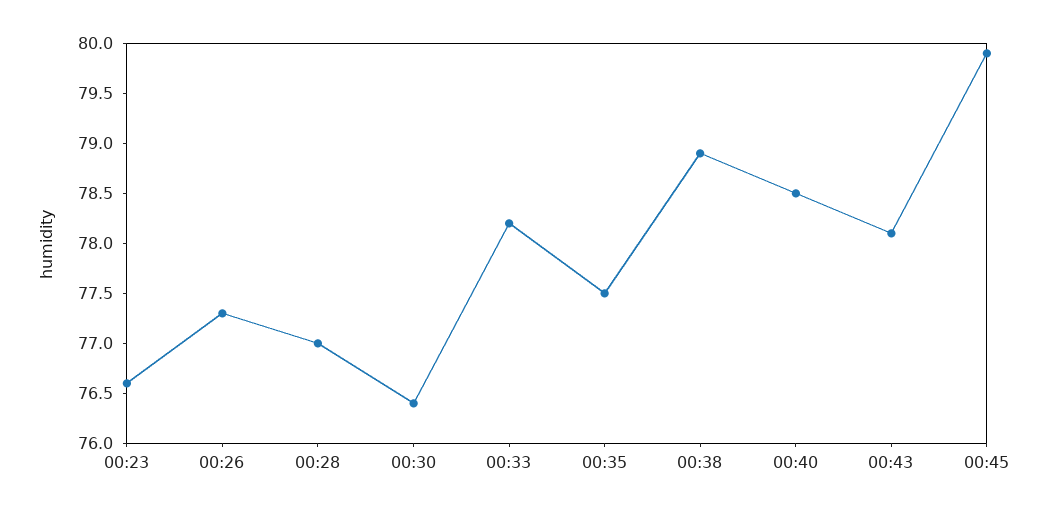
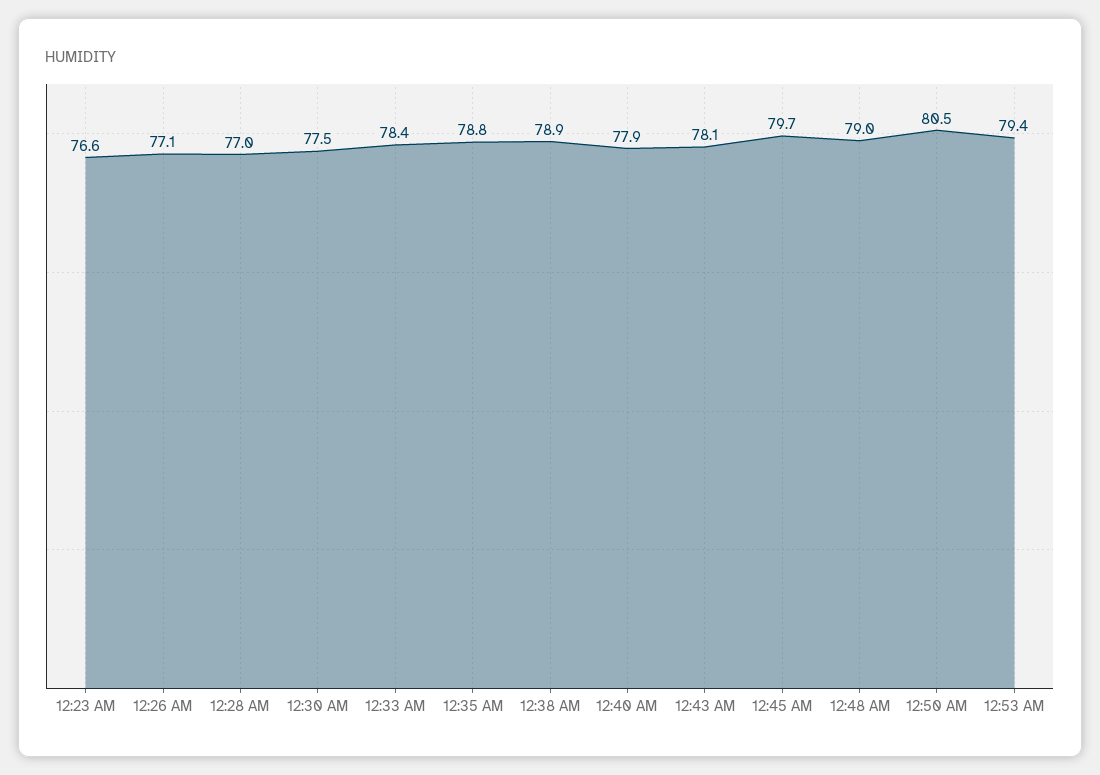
00:26: 77.3 -> 77.1
00:30: 76.4 -> 77.5
00:33: 78.2 -> 78.4
00:35: 77.5 -> 78.8
00:40: 78.5 -> 77.9
00:45: 79.9 -> 79.7
12:48 AM: none -> 79
12:50 AM: none -> 80.5
12:53 AM: none -> 79.4

